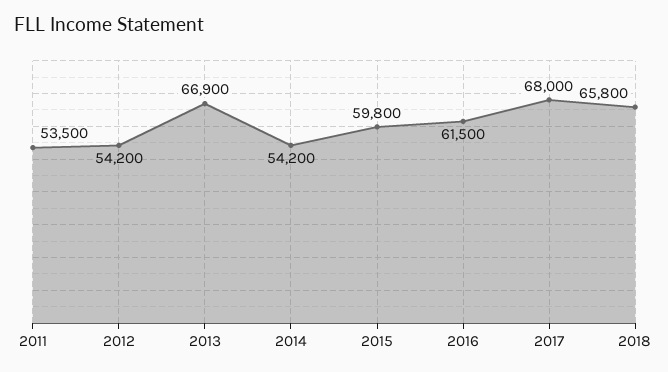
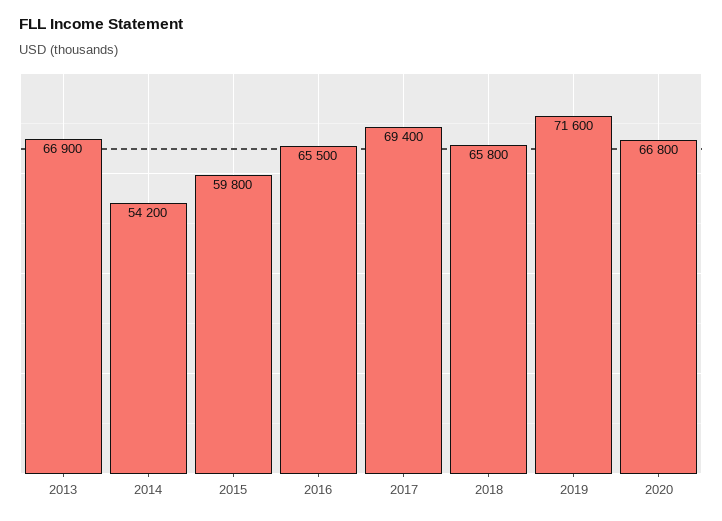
2011: 53500 -> none
2012: 54200 -> none
2016: 61500 -> 65500
2017: 68000 -> 69400
2019: none -> 71600
2020: none -> 66800

